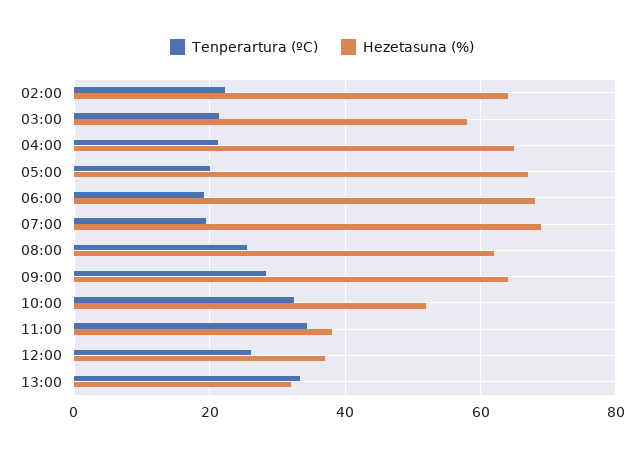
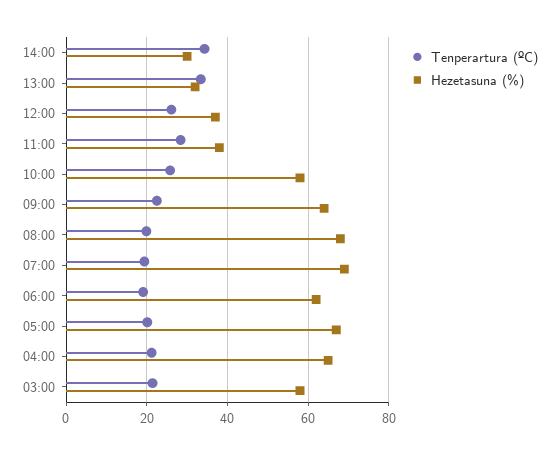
Tenperartura (ºC), 02:00: 22 -> none
Hezetasuna (%), 02:00: 64 -> none
Hezetasuna (%), 06:00: 68 -> 62
Tenperartura (ºC), 08:00: 26 -> 20
Hezetasuna (%), 08:00: 62 -> 68
Tenperartura (ºC), 09:00: 28 -> 22
Tenperartura (ºC), 10:00: 32 -> 26
Hezetasuna (%), 10:00: 52 -> 58
Tenperartura (ºC), 11:00: 34 -> 28
Tenperartura (ºC), 14:00: none -> 34
Hezetasuna (%), 14:00: none -> 30

